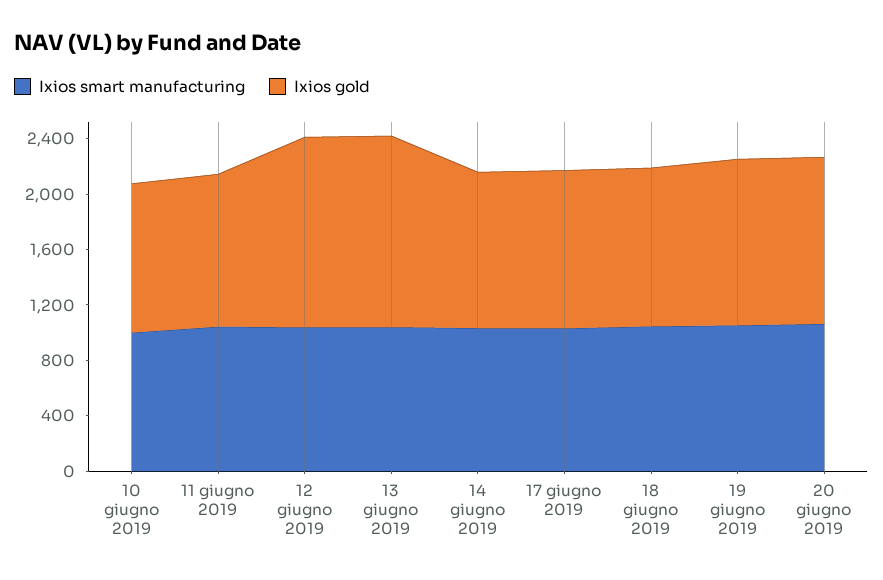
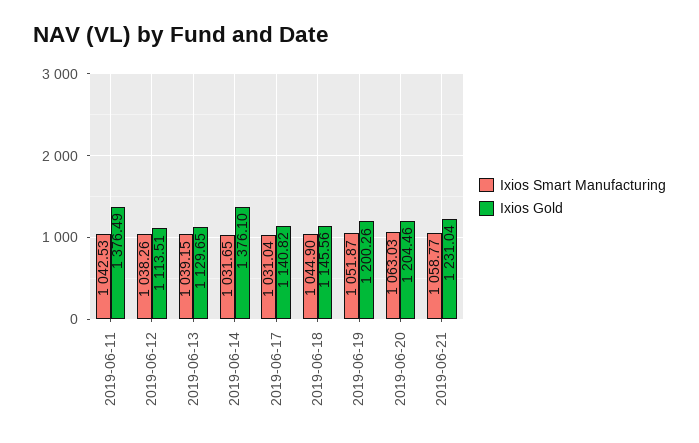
Ixios smart manufacturing, 10 giugno 2019: 1000 -> none
Ixios gold, 10 giugno 2019: 1100 -> none
Ixios gold, 11 giugno 2019: 1100 -> 1376.49
Ixios gold, 12 giugno 2019: 1400 -> 1113.51
Ixios gold, 13 giugno 2019: 1400 -> 1129.65
Ixios gold, 14 giugno 2019: 1100 -> 1376.1
Ixios smart manufacturing, 2019-06-21: none -> 1058.77
Ixios gold, 2019-06-21: none -> 1231.04

